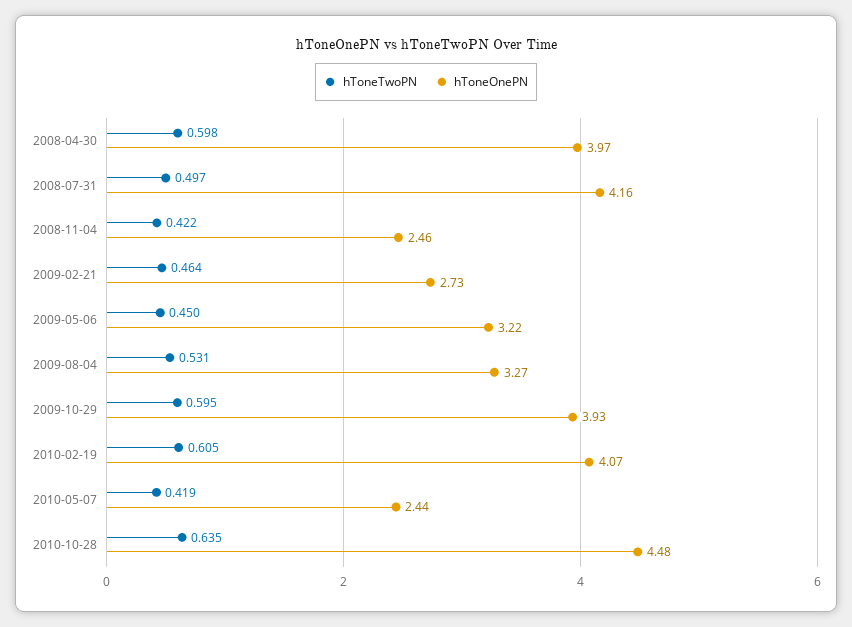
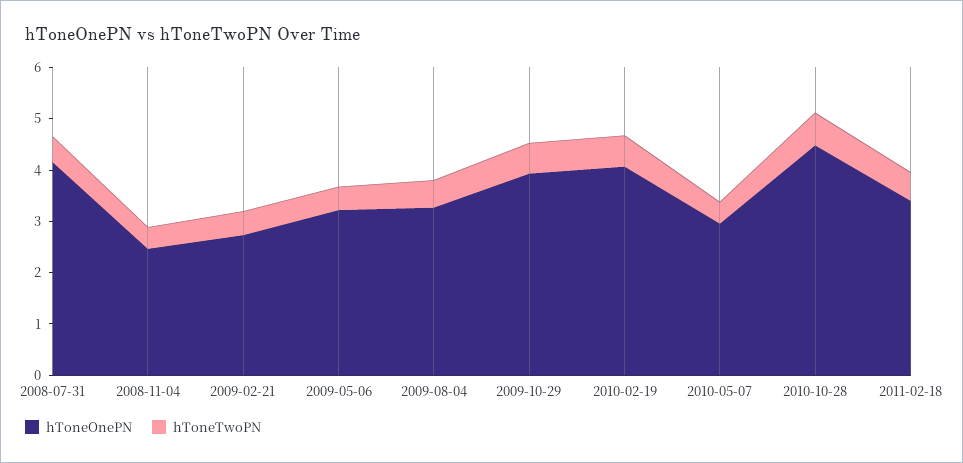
hToneTwoPN, 2008-04-30: 0.598 -> none
hToneOnePN, 2008-04-30: 3.97 -> none
hToneOnePN, 2010-05-07: 2.44 -> 3
hToneOnePN, 2011-02-18: none -> 3.4
hToneTwoPN, 2011-02-18: none -> 0.6

